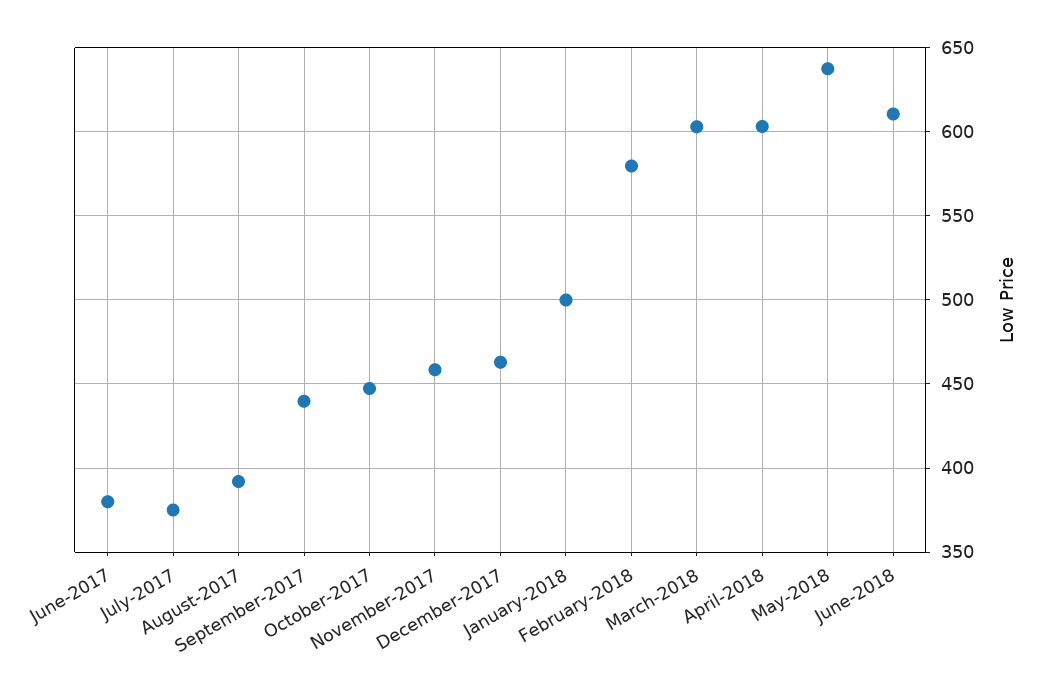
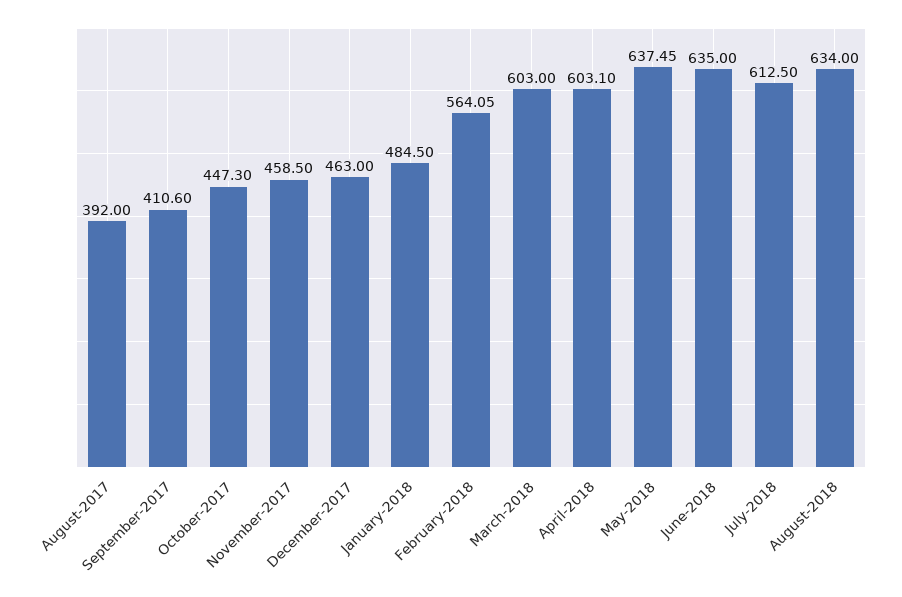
June-2017: 380 -> none
July-2017: 375 -> none
September-2017: 440 -> 410.6
January-2018: 500 -> 484.5
February-2018: 580 -> 564.05
June-2018: 610 -> 635
July-2018: none -> 612.5
August-2018: none -> 634

